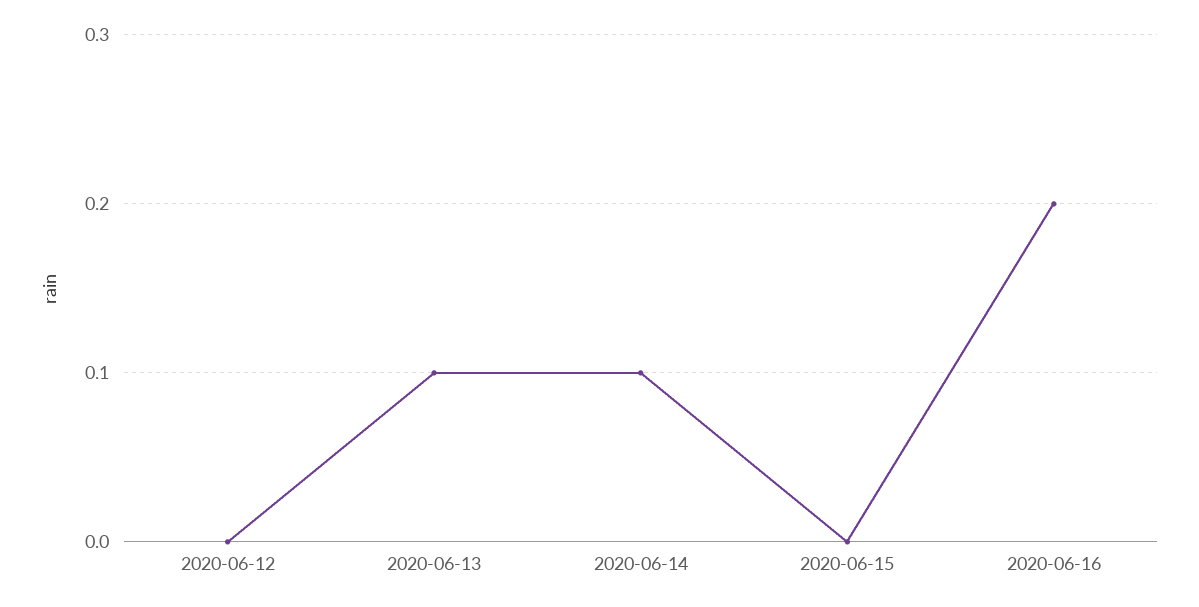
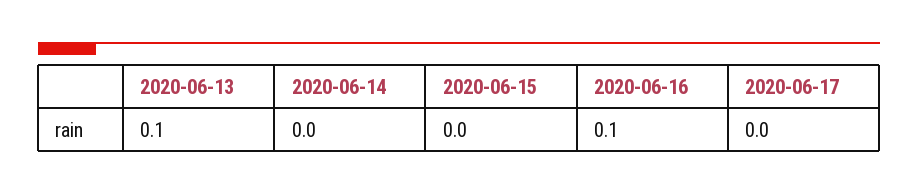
2020-06-12: 0 -> none
2020-06-14: 0.1 -> 0
2020-06-16: 0.2 -> 0.1
2020-06-17: none -> 0

